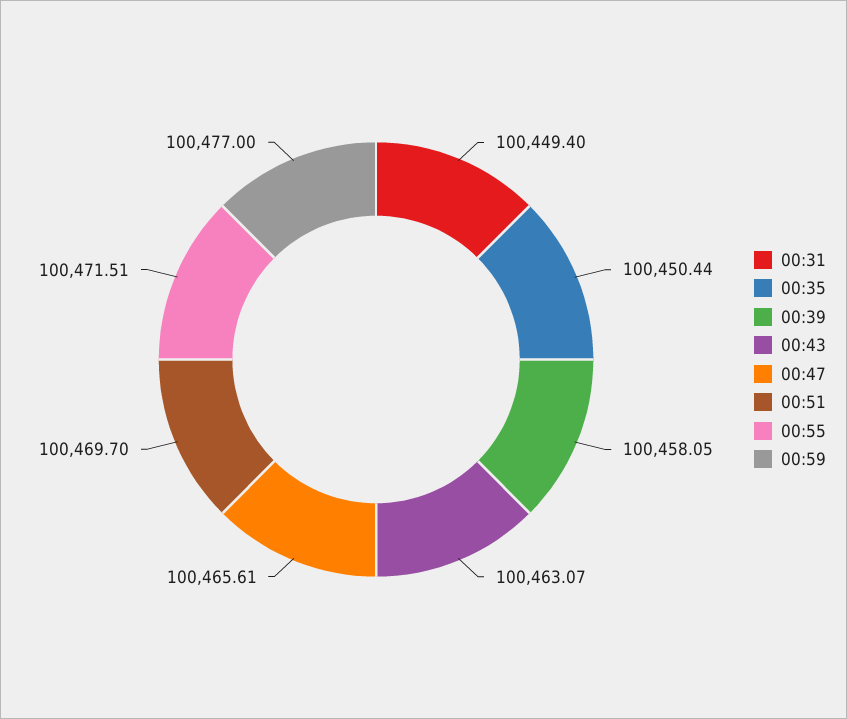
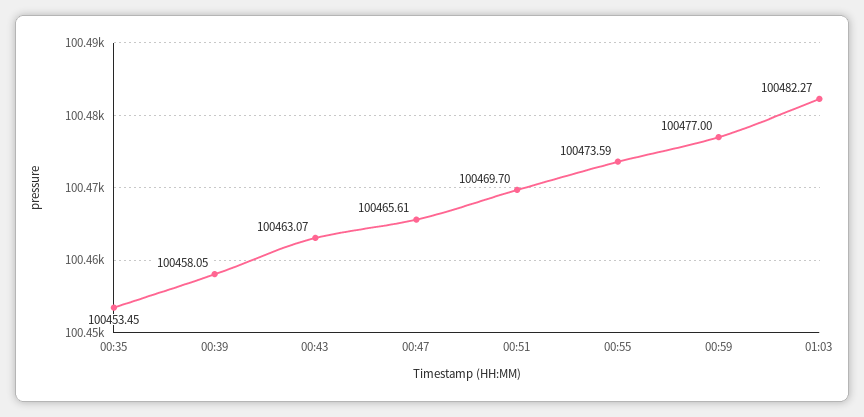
00:31: 100449.4 -> none
00:35: 100450.44 -> 100453.45
00:55: 100471.51 -> 100473.59
01:03: none -> 100482.27

